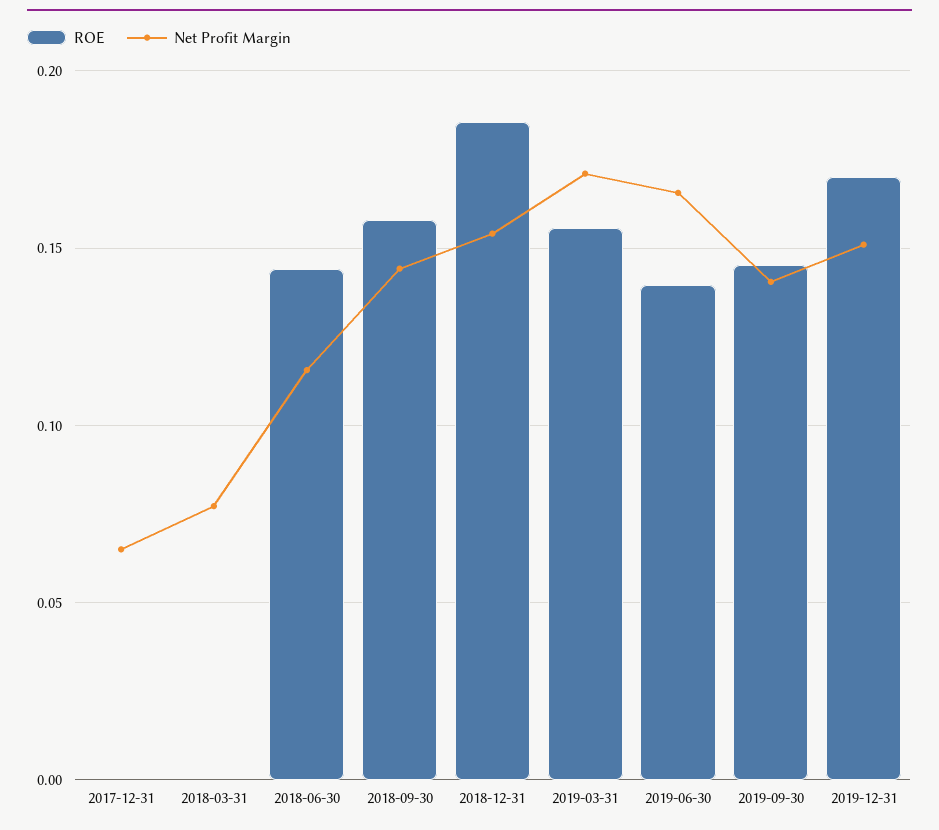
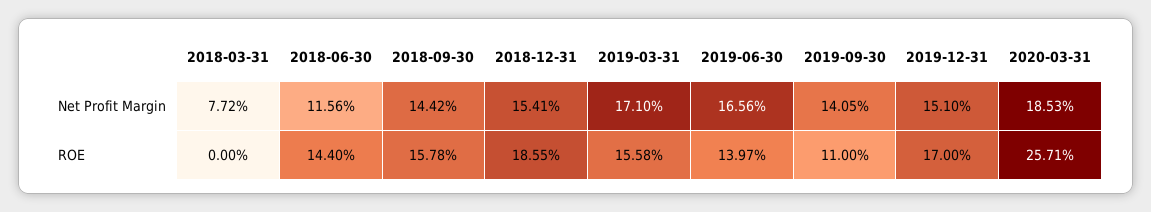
ROE, 2017-12-31: 0 -> none
Net Profit Margin, 2017-12-31: 0.065 -> none
ROE, 2019-09-30: 0.145 -> 0.11
Net Profit Margin, 2020-03-31: none -> 0.1853
ROE, 2020-03-31: none -> 0.2571

